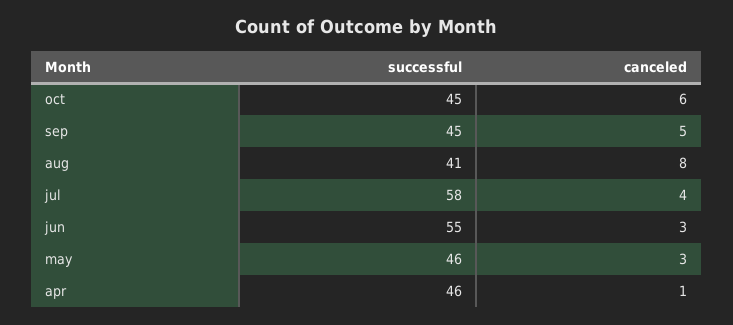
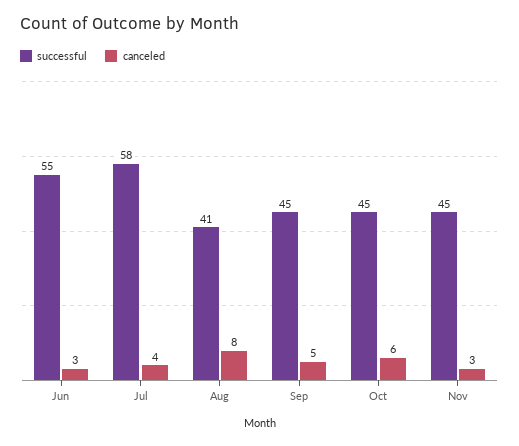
successful, may: 46 -> none
canceled, may: 3 -> none
successful, apr: 46 -> none
canceled, apr: 1 -> none
successful, Nov: none -> 45
canceled, Nov: none -> 3

